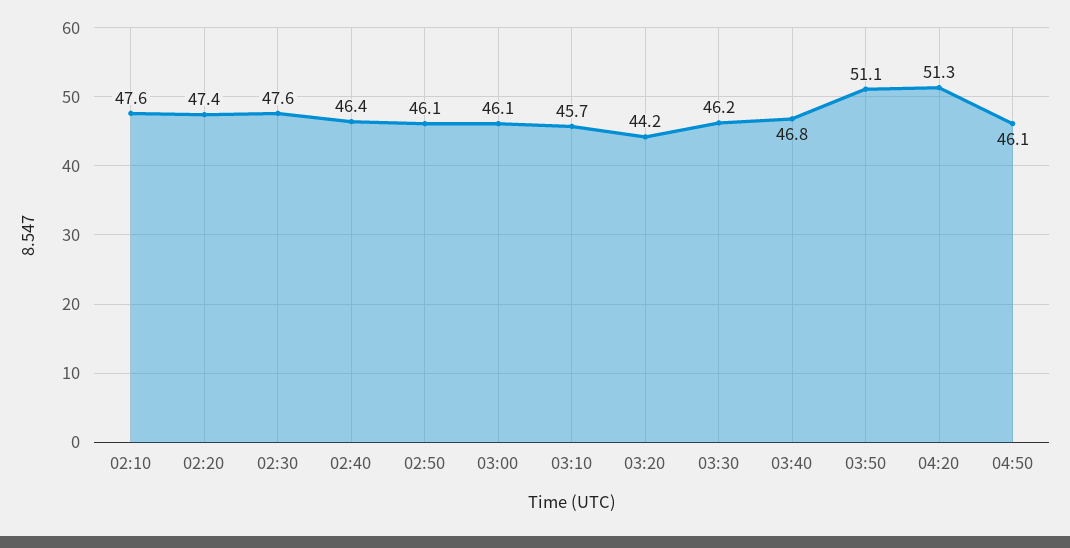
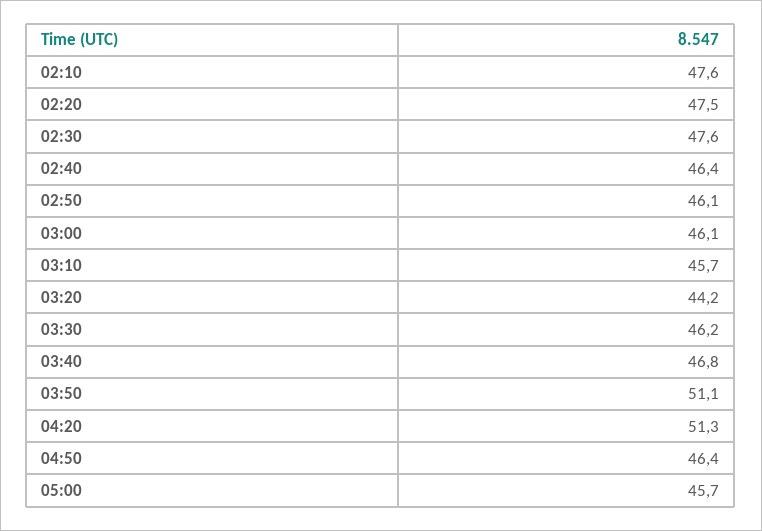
02:20: 47.4 -> 47.5
04:50: 46.1 -> 46.4
05:00: none -> 45.7

